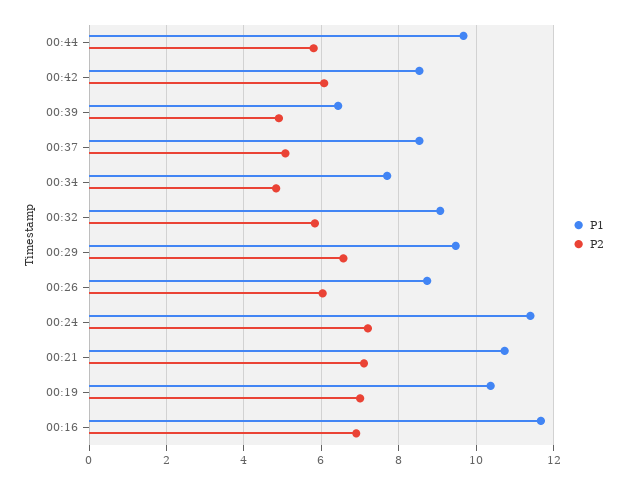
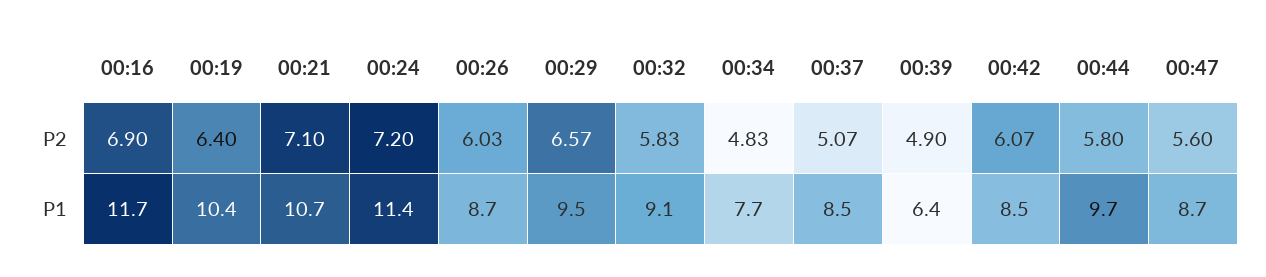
P2, 00:19: 7 -> 6.4
P2, 00:47: none -> 5.6
P1, 00:47: none -> 8.7

